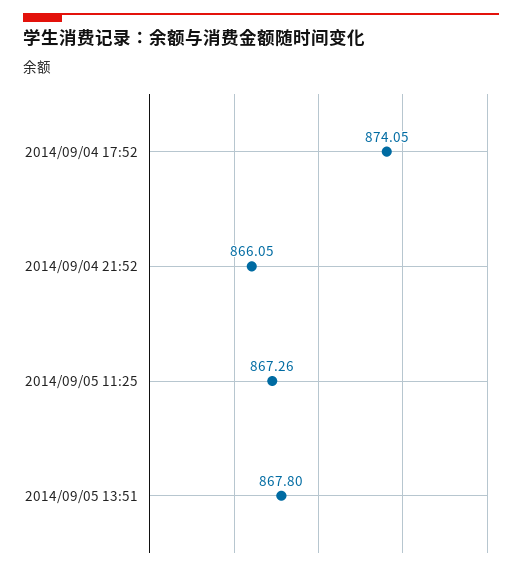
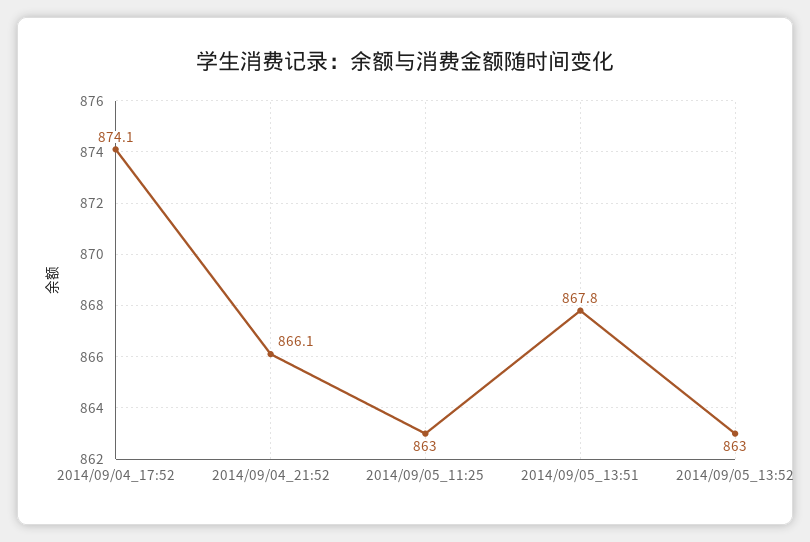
2014/09/05 11:25: 867.26 -> 863
2014/09/05_13:52: none -> 863

